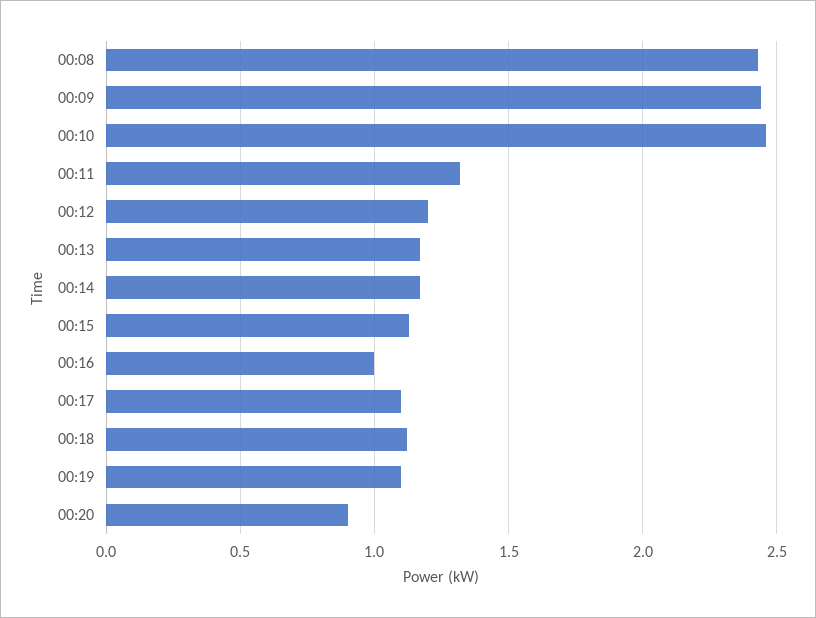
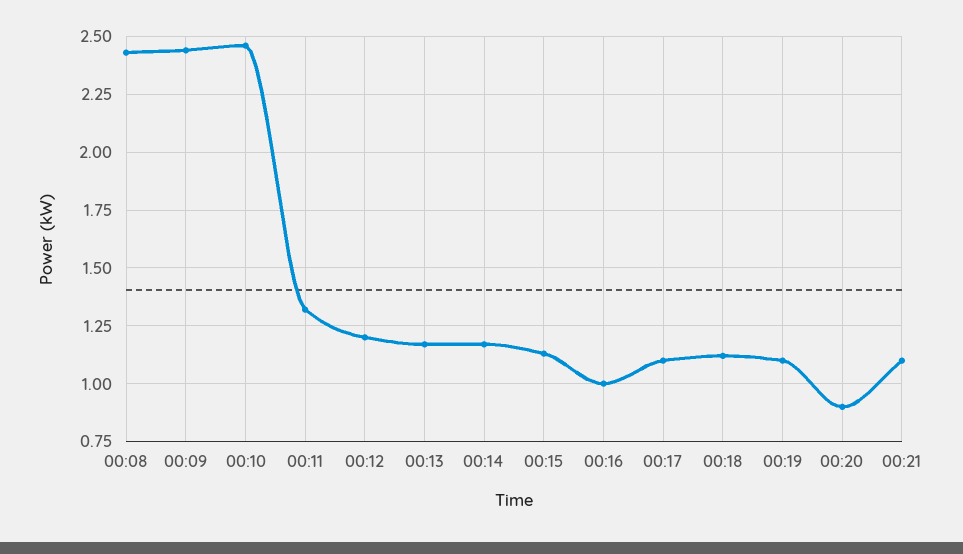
00:21: none -> 1.1

